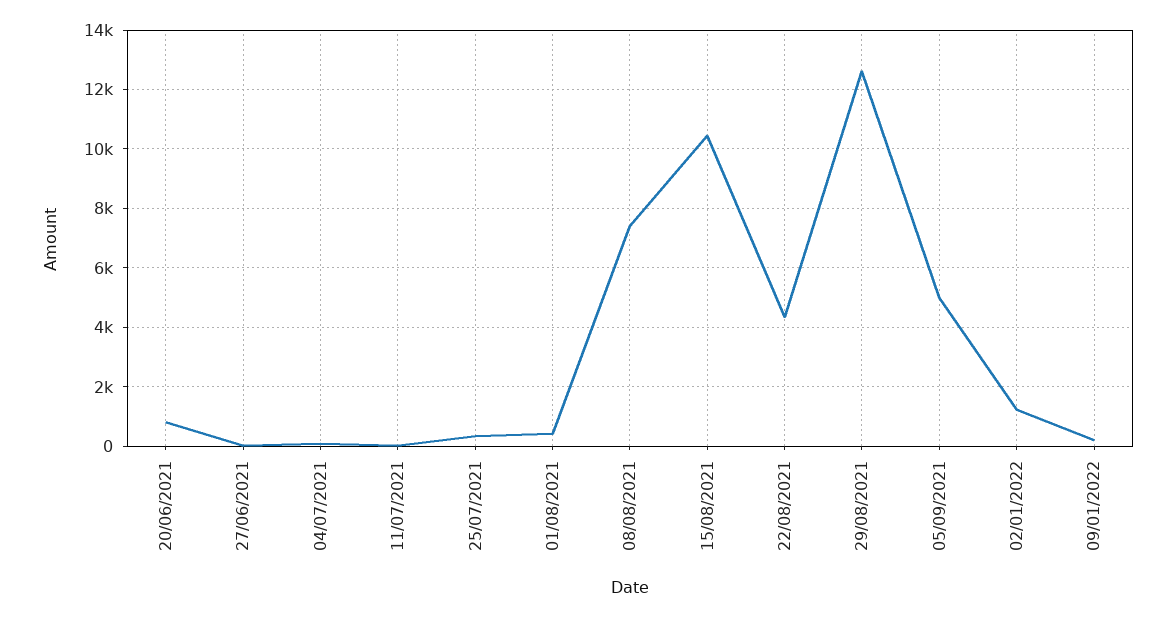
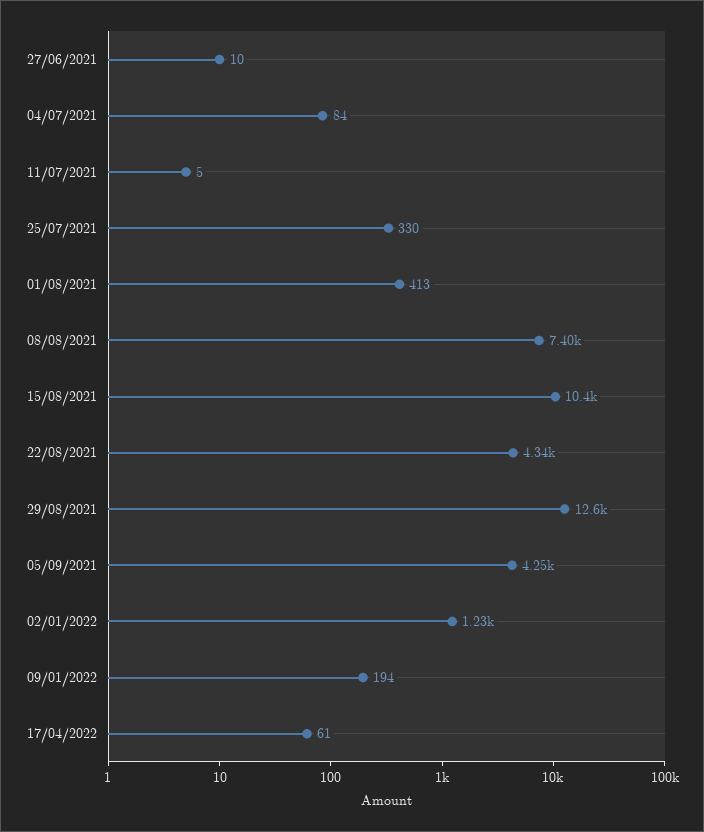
20/06/2021: 750 -> none
05/09/2021: 5000 -> 4250
17/04/2022: none -> 61

